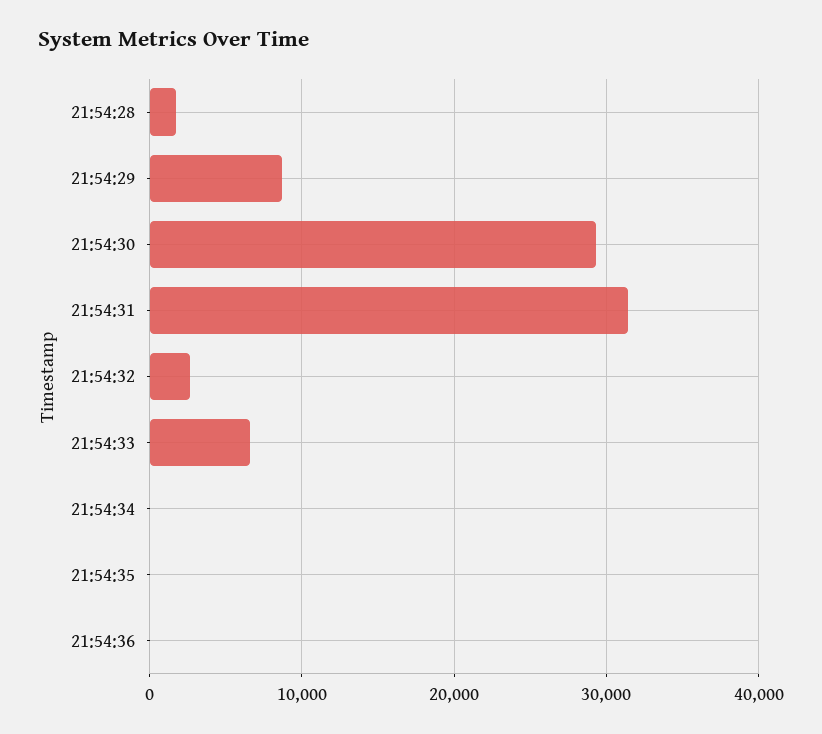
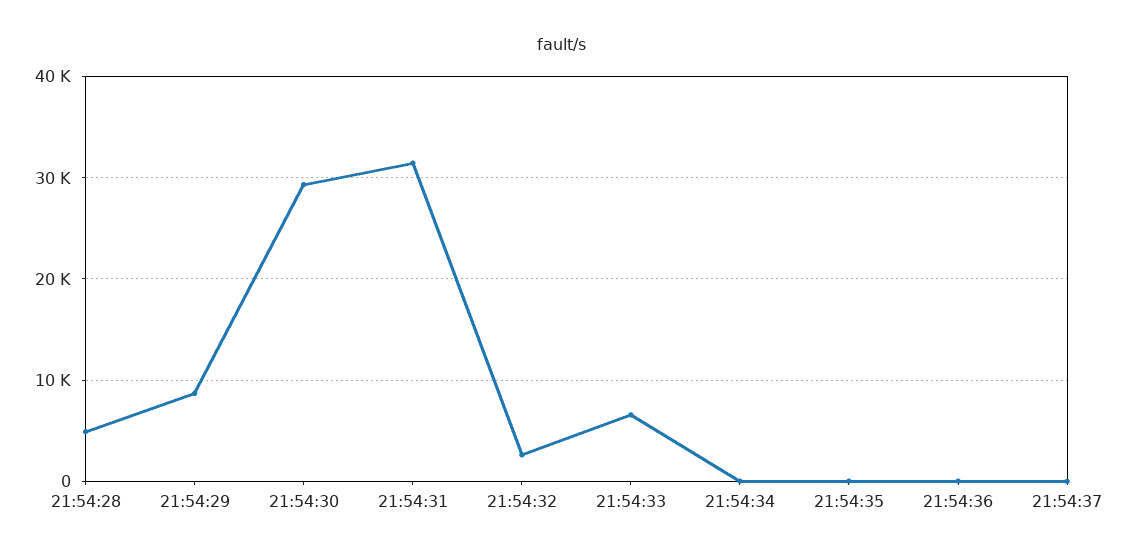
21:54:28: 2000 -> 5000
21:54:37: none -> 0

